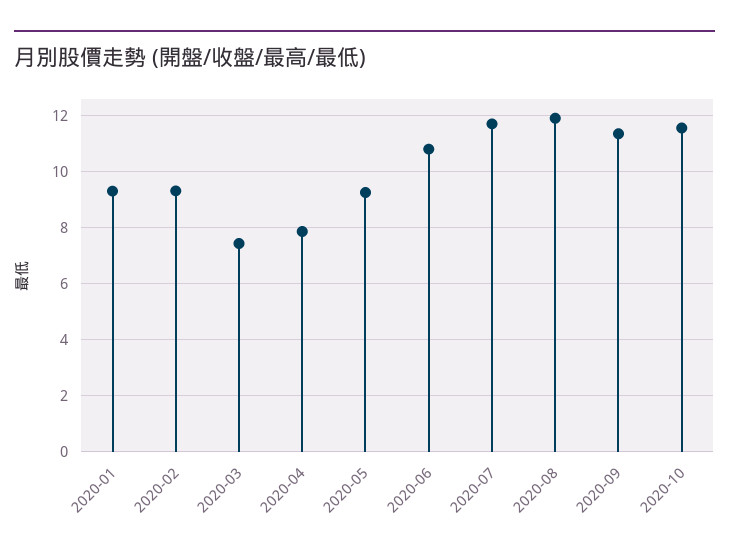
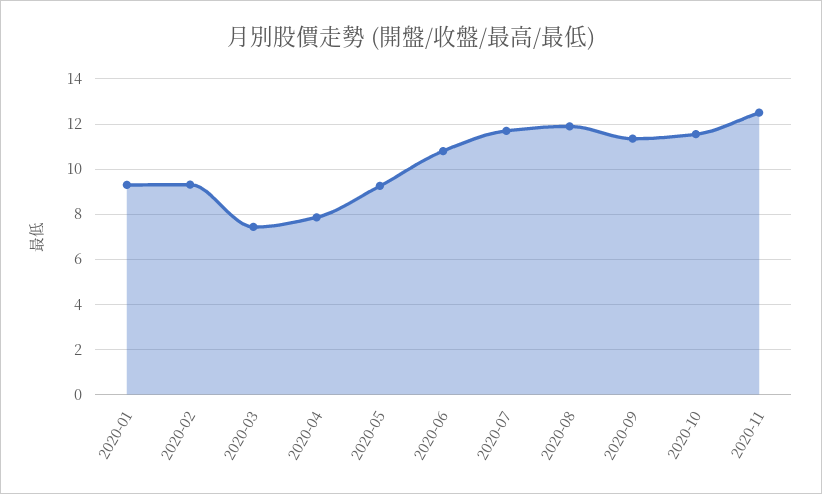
2020-11: none -> 12.5

